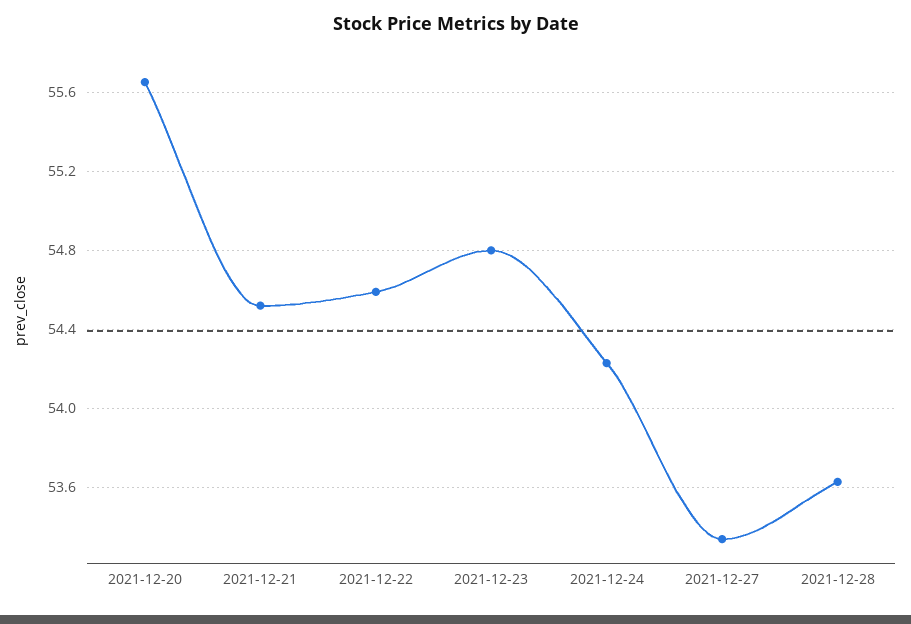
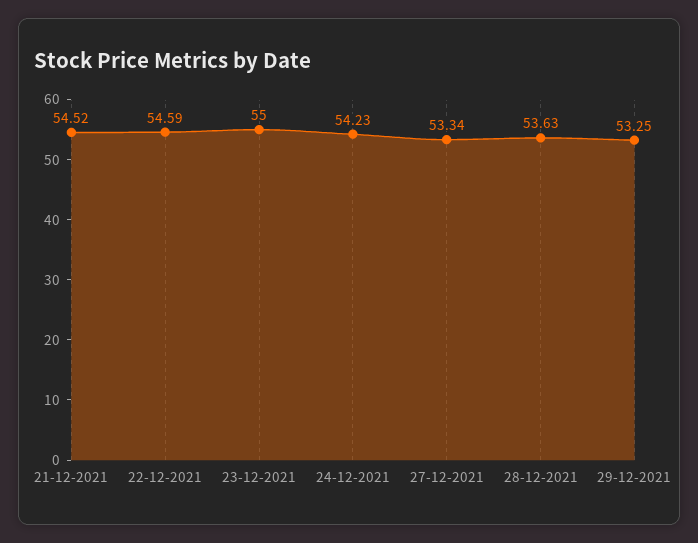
2021-12-20: 55.65 -> none
2021-12-23: 54.8 -> 55
29-12-2021: none -> 53.25

